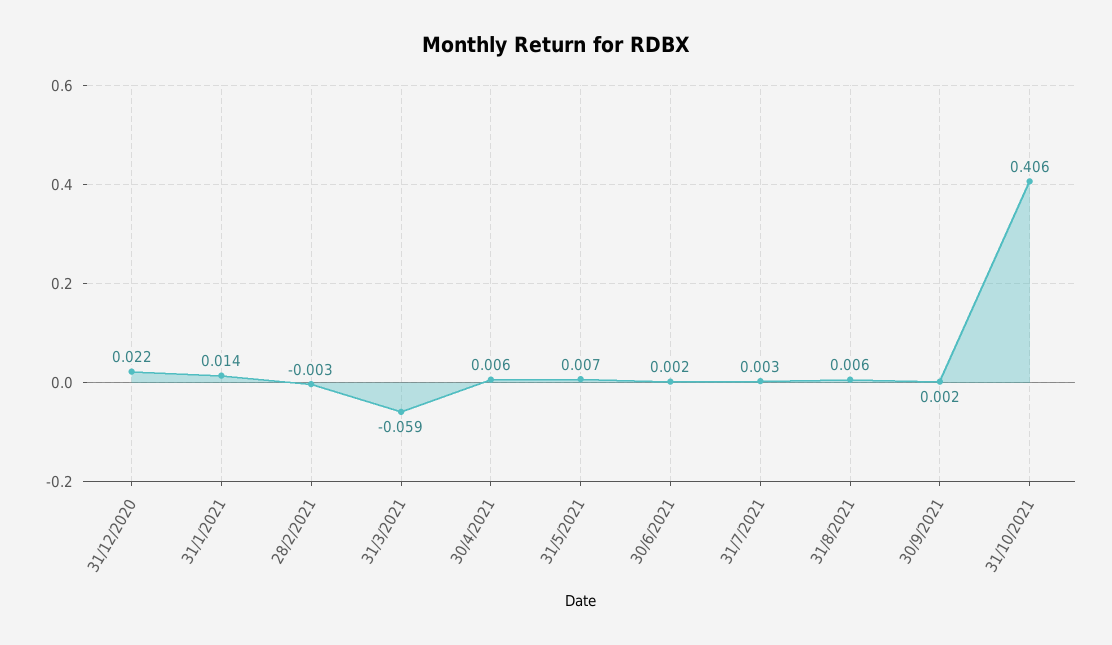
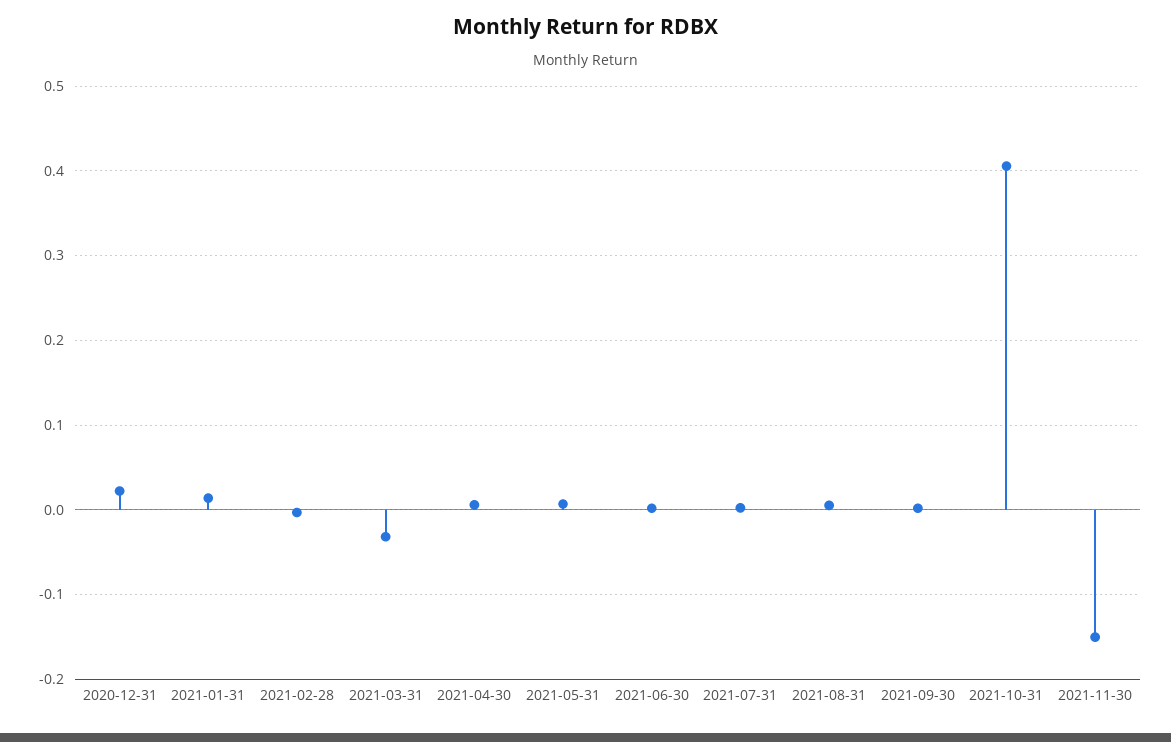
31/3/2021: -0.059 -> -0.03
2021-11-30: none -> -0.15

